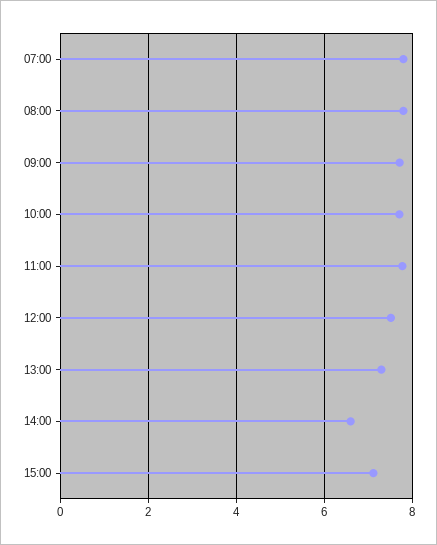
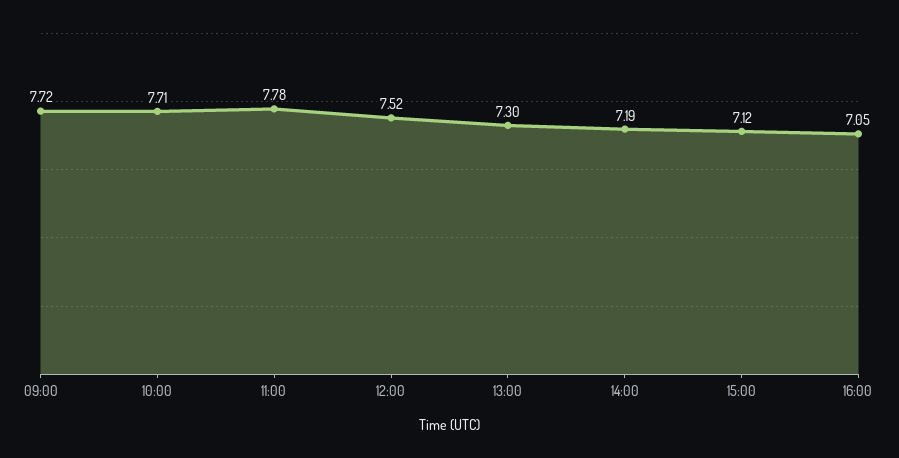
07:00: 7.8 -> none
08:00: 7.8 -> none
14:00: 6.6 -> 7.19
16:00: none -> 7.05

